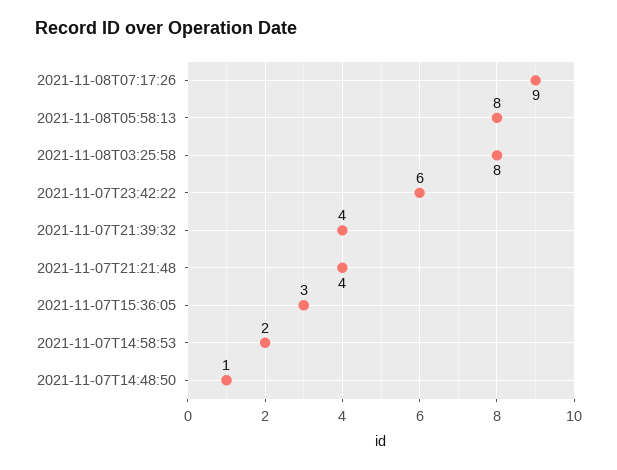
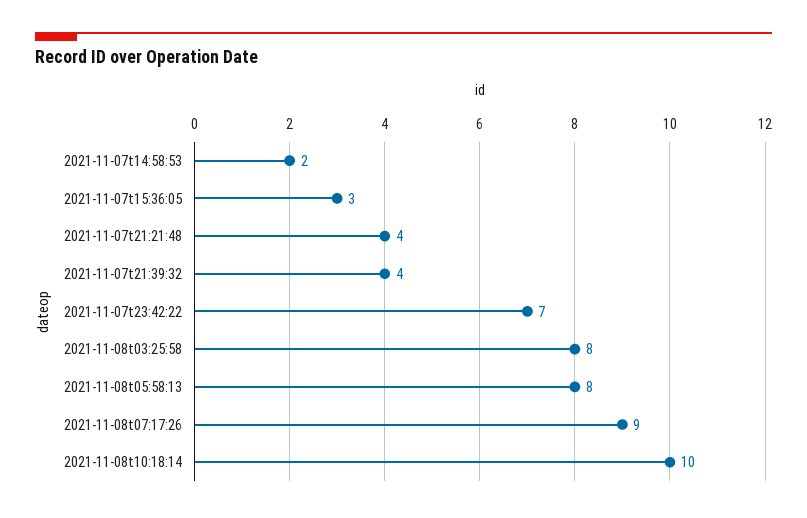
2021-11-07T23:42:22: 6 -> 7
2021-11-07T14:48:50: 1 -> none
2021-11-08t10:18:14: none -> 10

